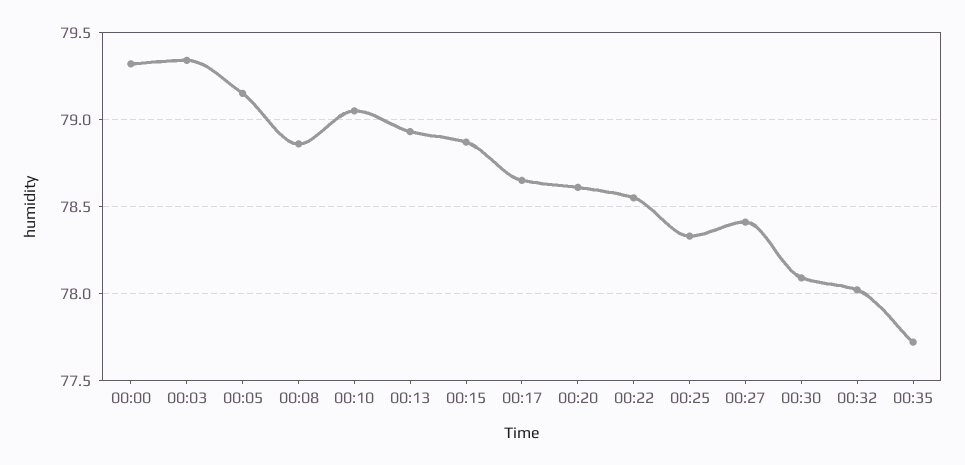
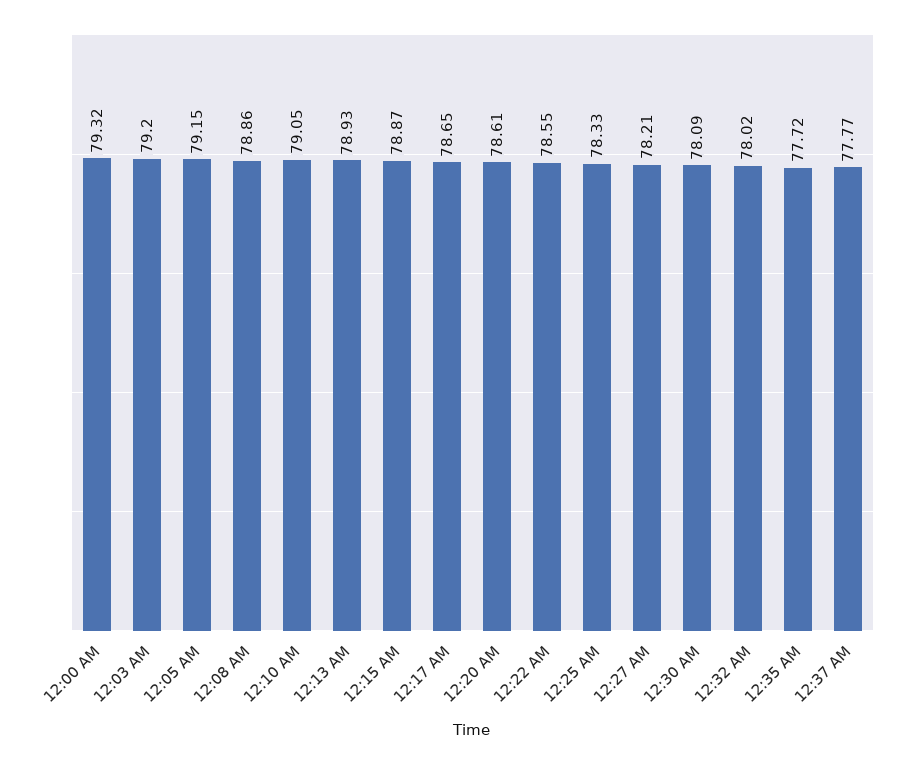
00:03: 79.35 -> 79.2
00:27: 78.4 -> 78.21
12:37 AM: none -> 77.77

